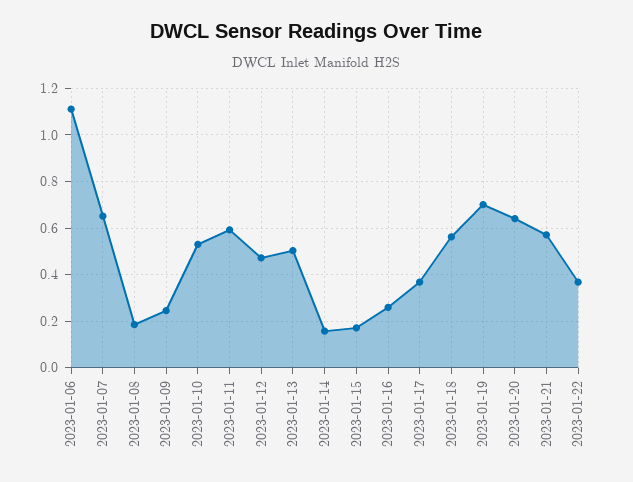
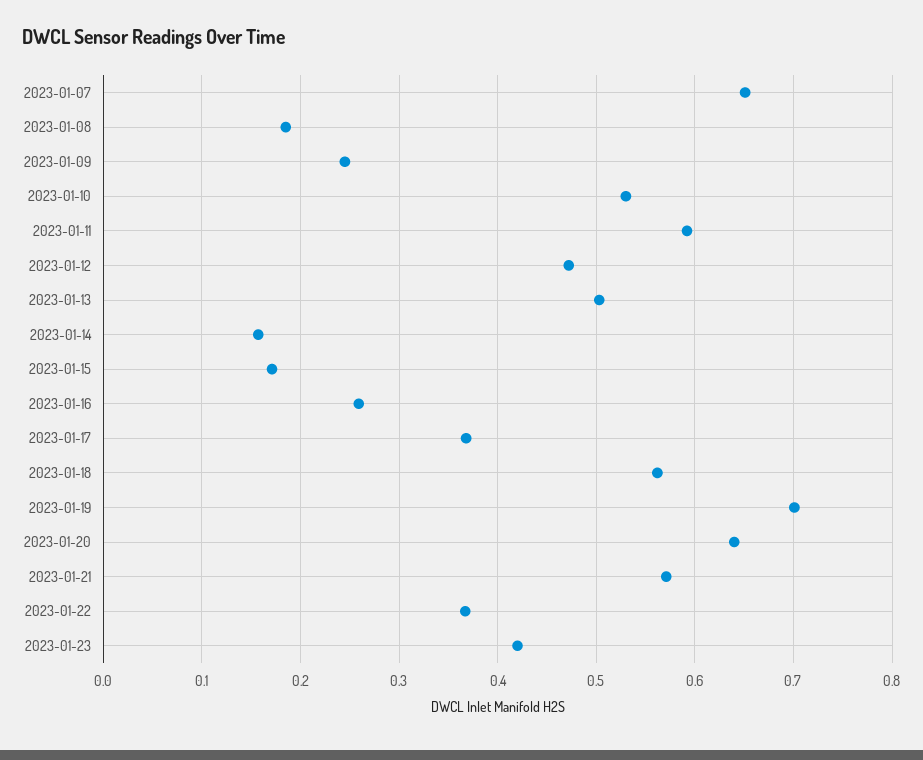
2023-01-06: 1.1 -> none
2023-01-23: none -> 0.42

